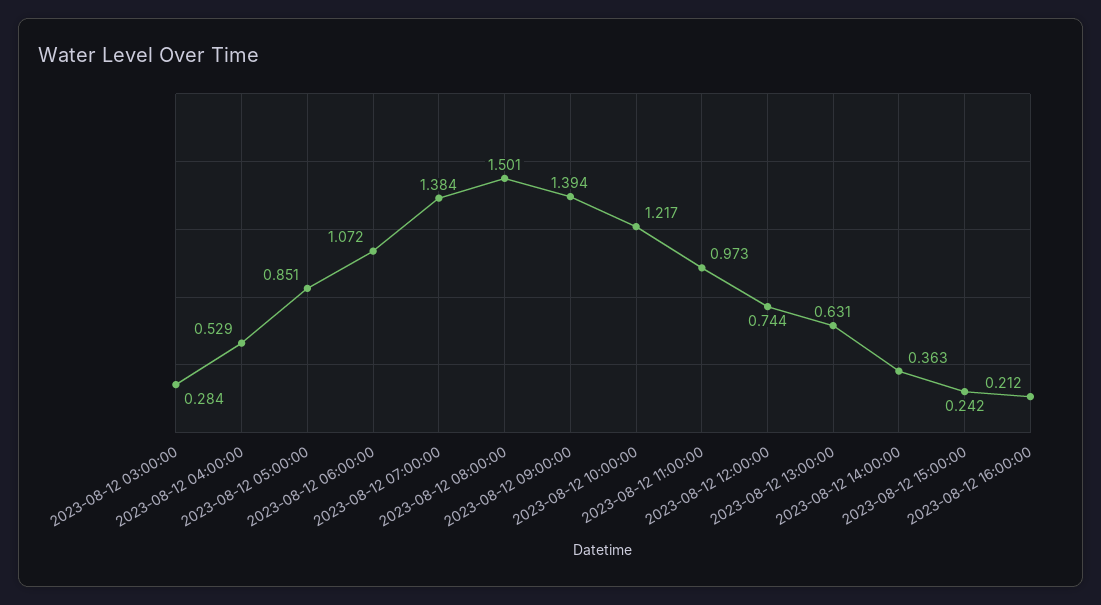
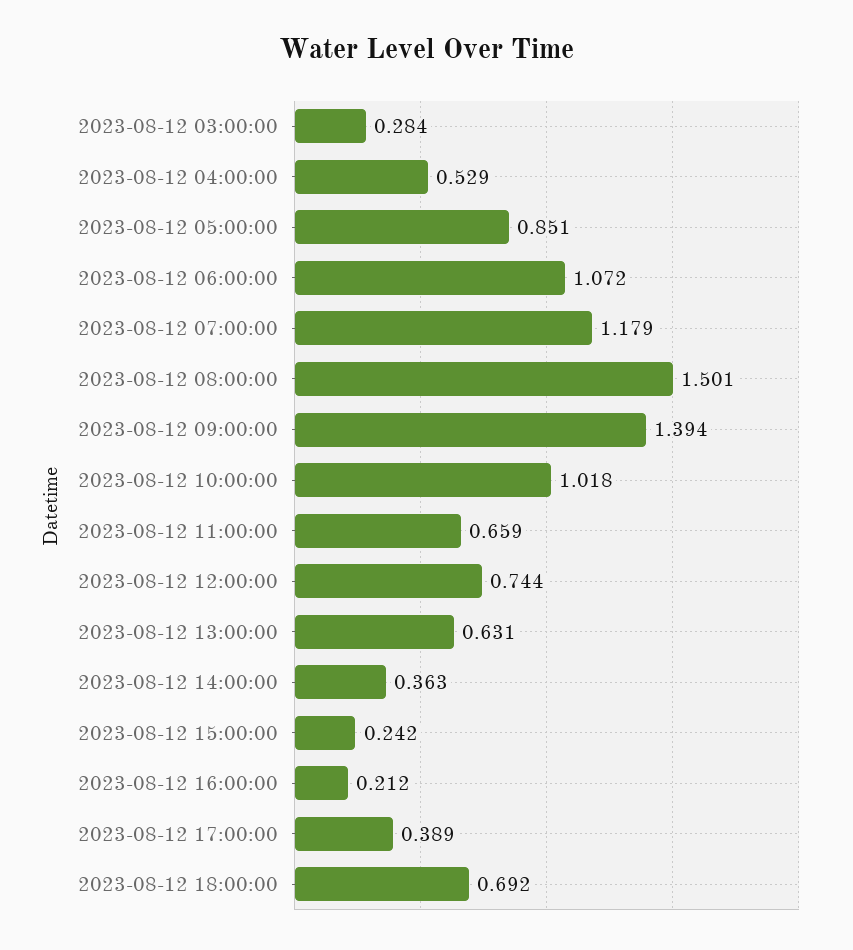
2023-08-12 07:00:00: 1.384 -> 1.179
2023-08-12 10:00:00: 1.217 -> 1.018
2023-08-12 11:00:00: 0.973 -> 0.659
2023-08-12 17:00:00: none -> 0.389
2023-08-12 18:00:00: none -> 0.692

